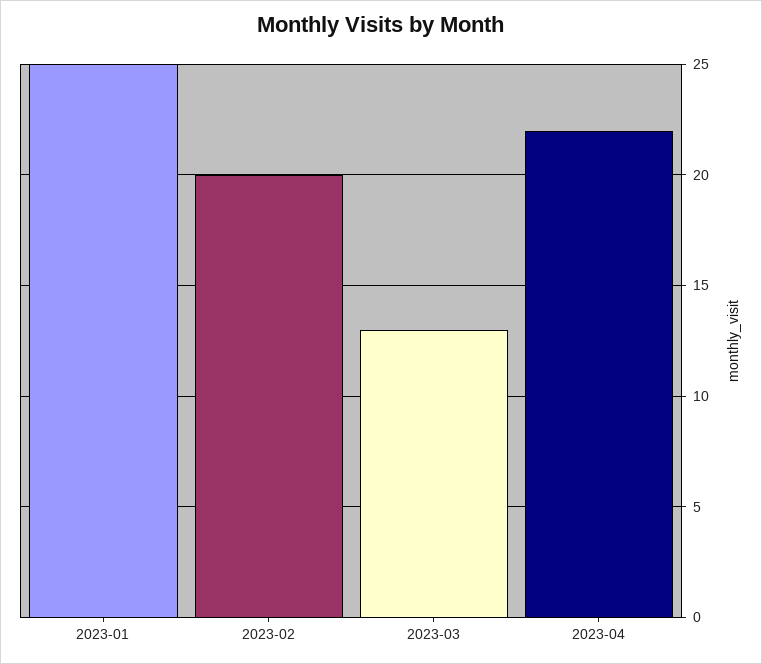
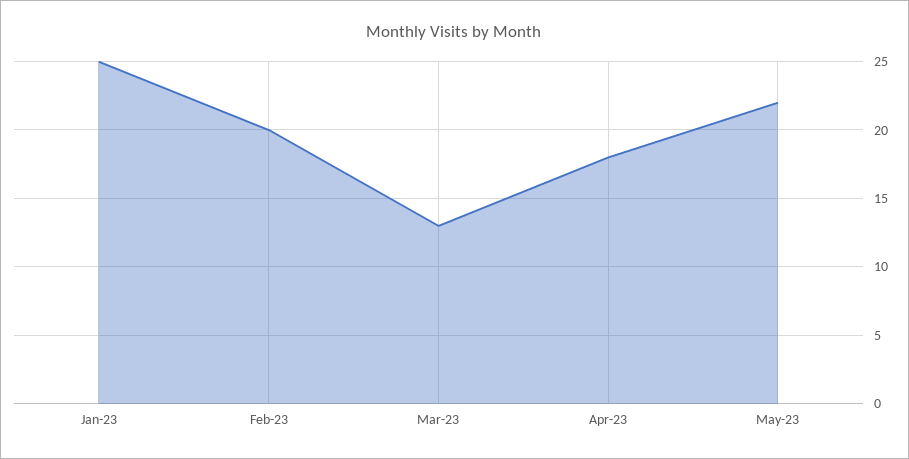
2023-04: 22 -> 18
May-23: none -> 22

